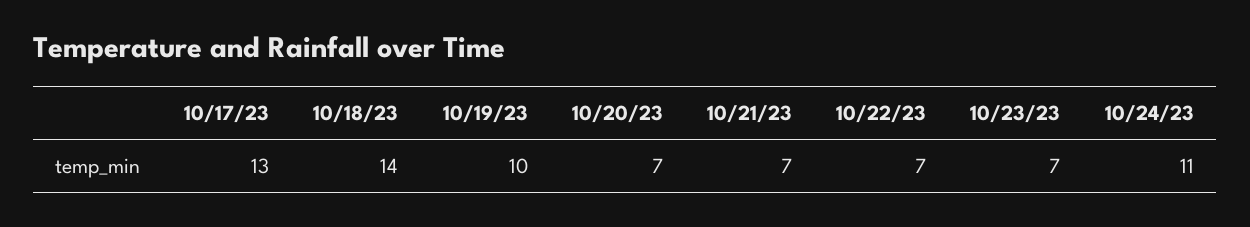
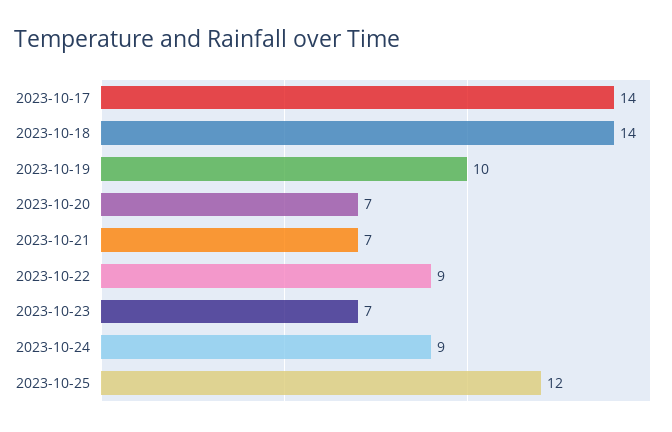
10/17/23: 13 -> 14
10/22/23: 7 -> 9
10/24/23: 11 -> 9
2023-10-25: none -> 12

